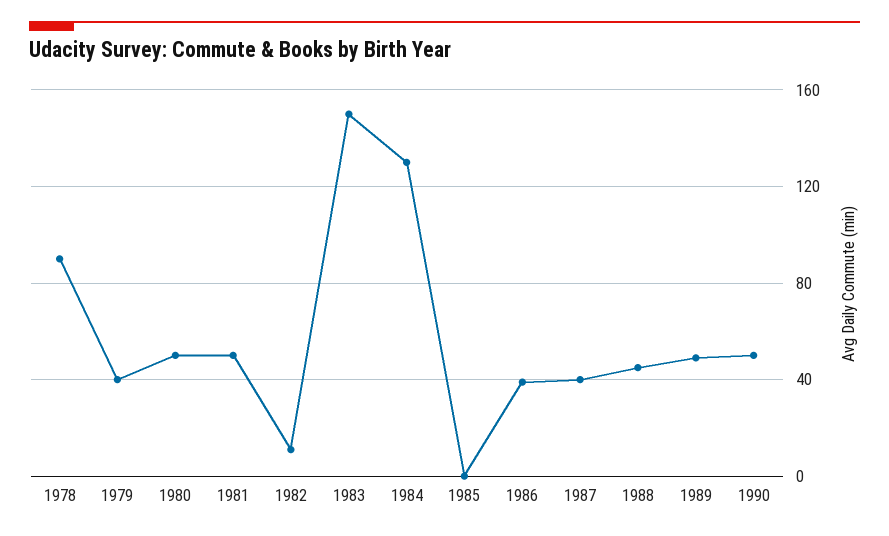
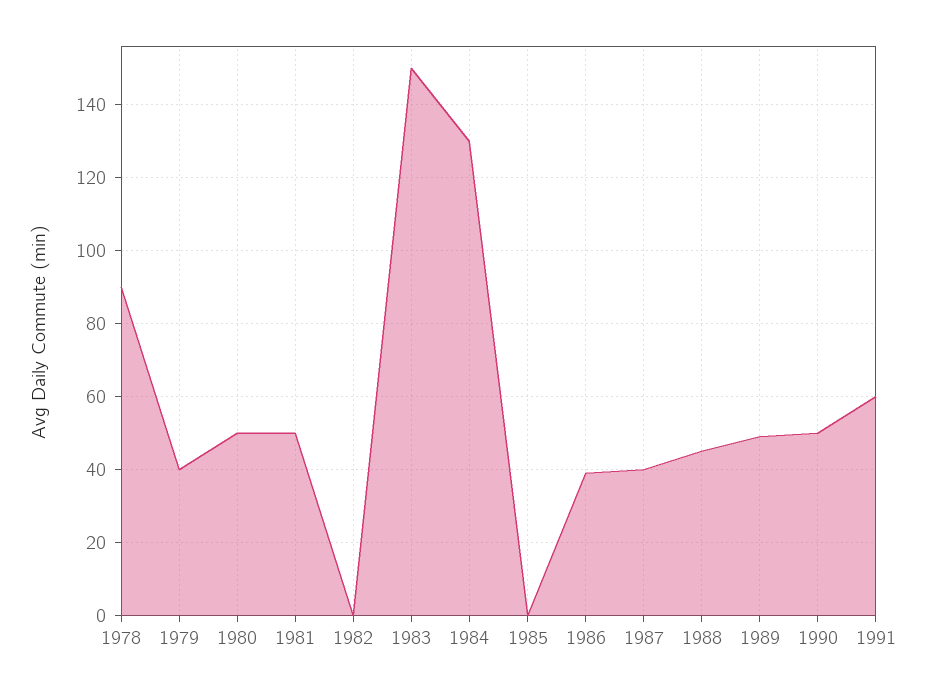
1982: 10 -> 0
1991: none -> 60

